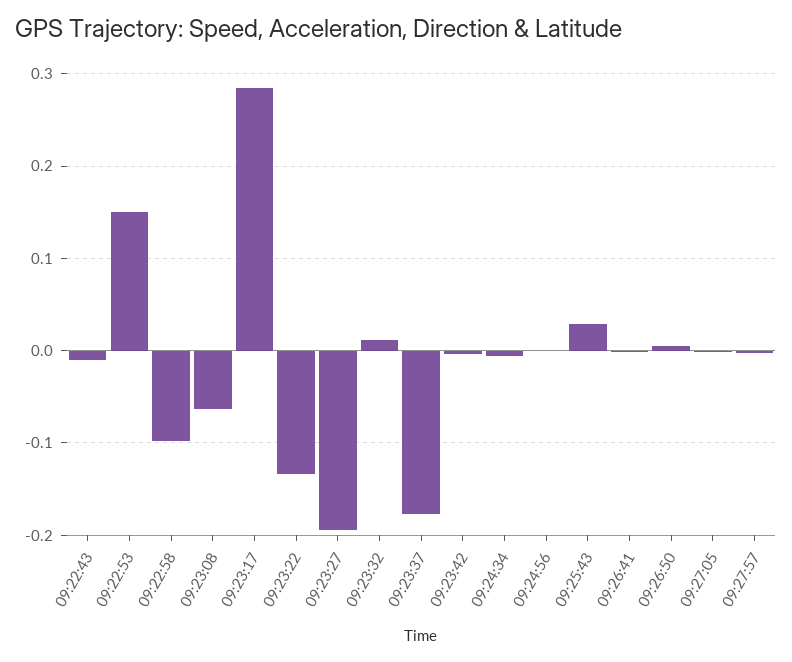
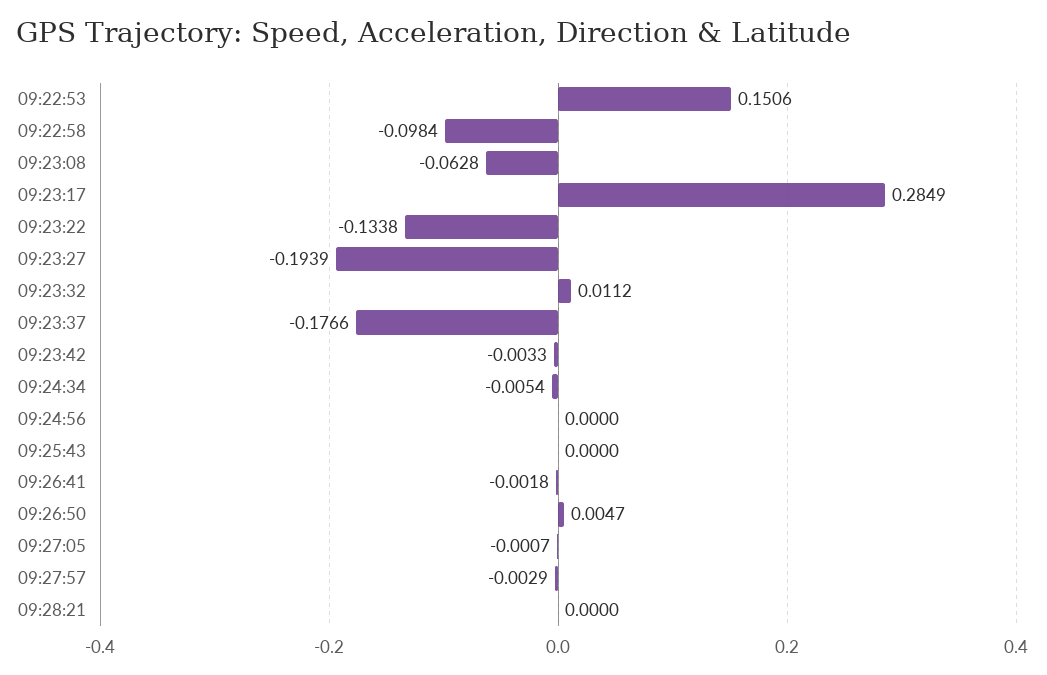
09:22:43: -0.01 -> none
09:25:43: 0.03 -> 0
09:28:21: none -> 0

